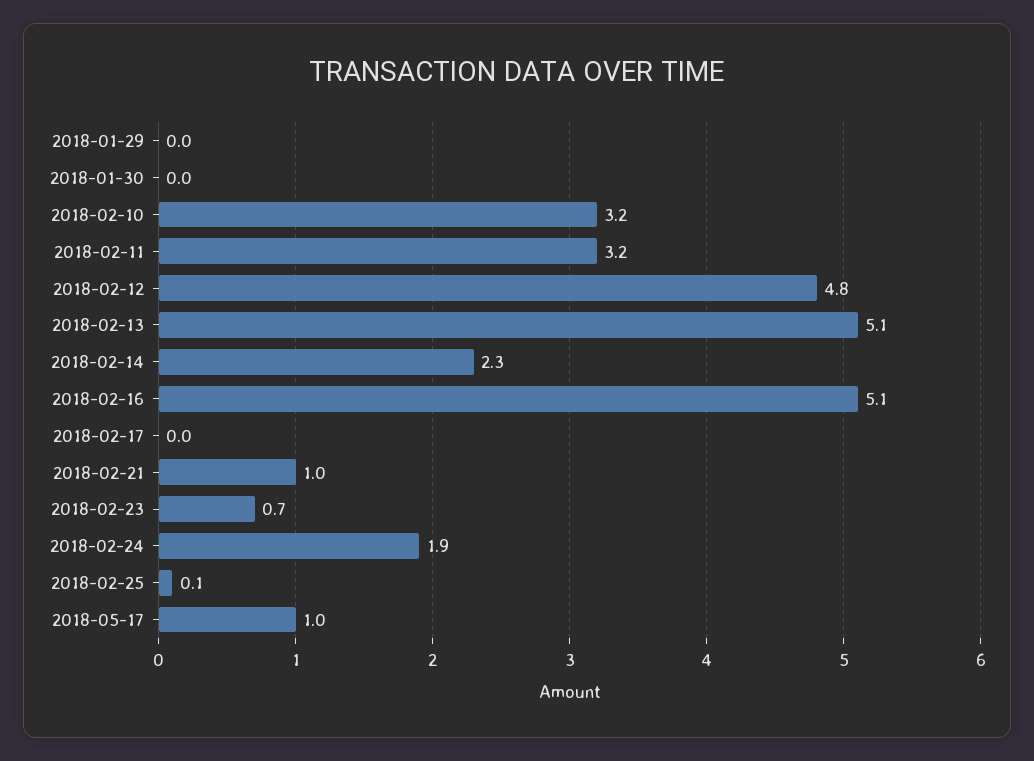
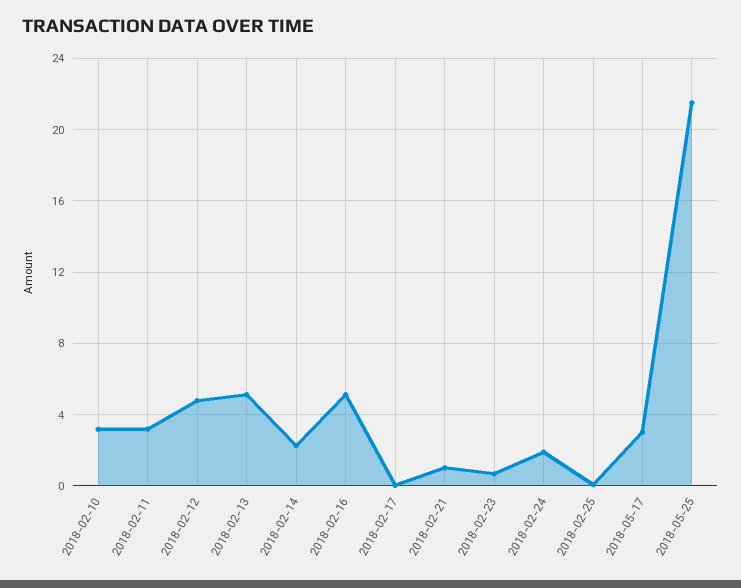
2018-01-29: 0 -> none
2018-01-30: 0 -> none
2018-05-17: 1 -> 3
2018-05-25: none -> 21.5

